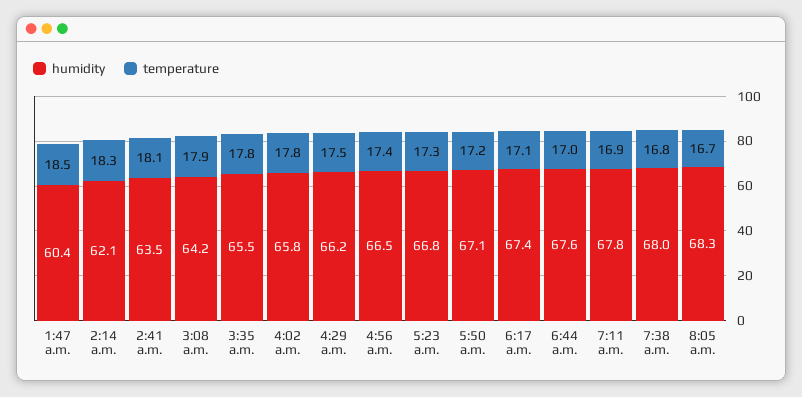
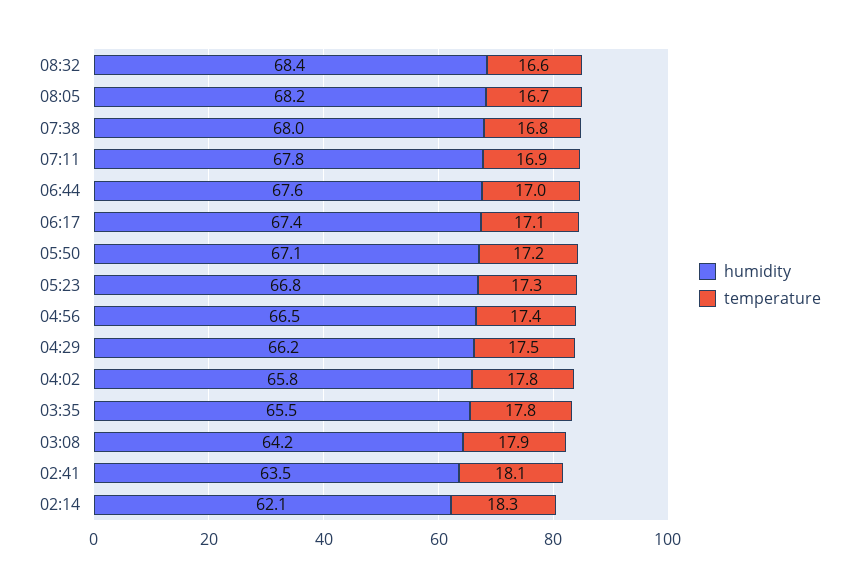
humidity, 1:47 a.m.: 60.4 -> none
temperature, 1:47 a.m.: 18.5 -> none
humidity, 8:05 a.m.: 68.3 -> 68.2
humidity, 08:32: none -> 68.4
temperature, 08:32: none -> 16.6

